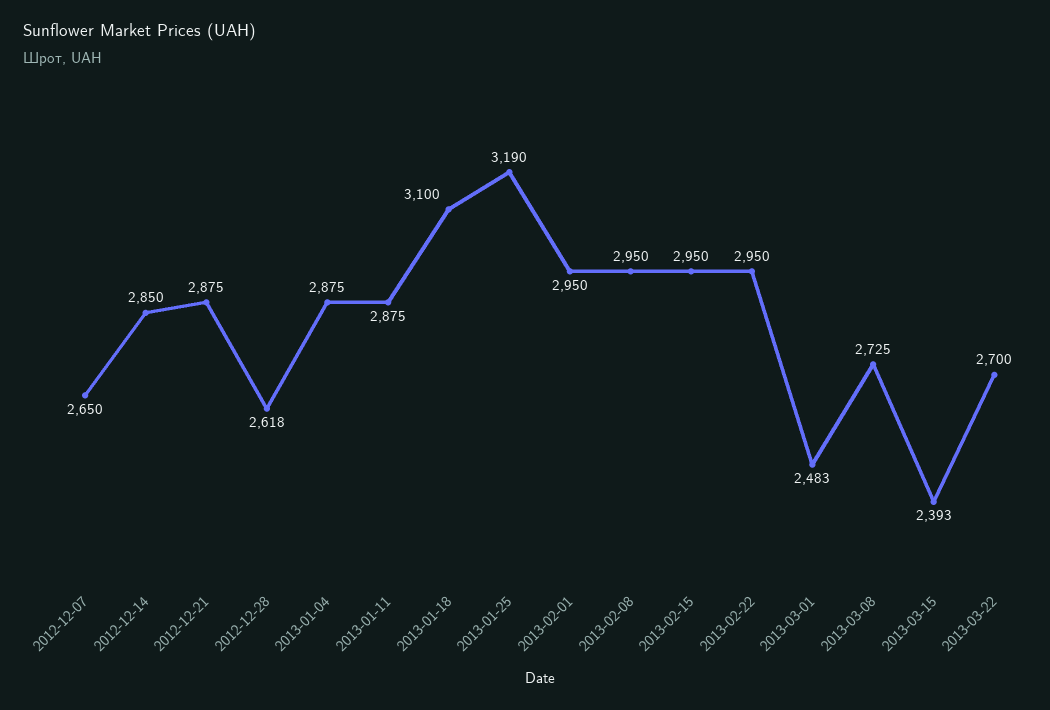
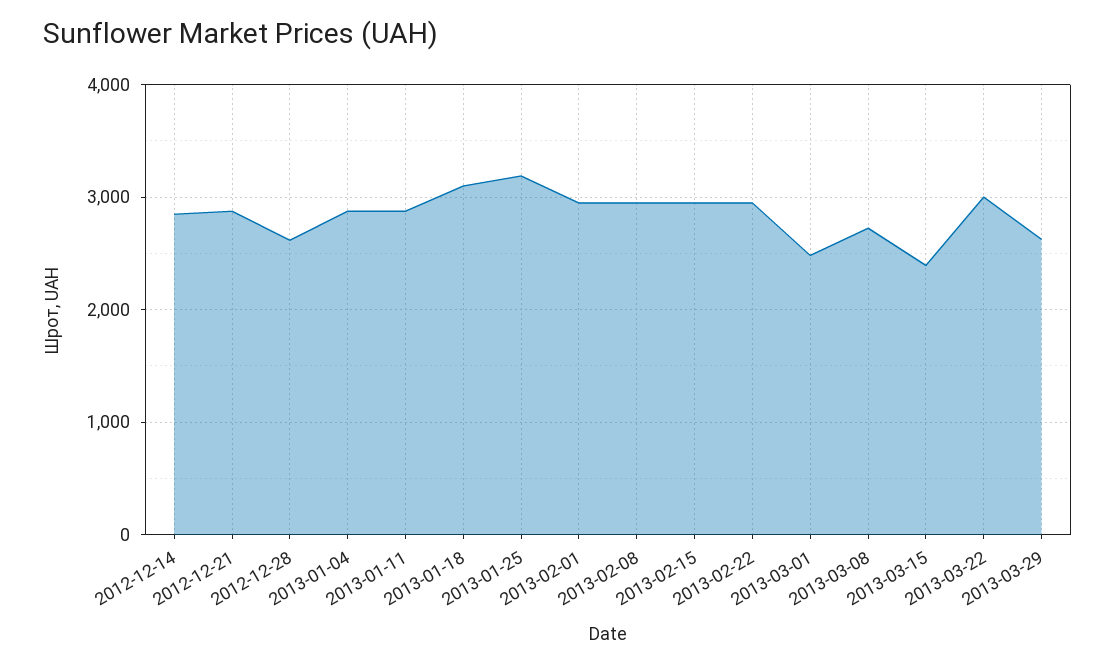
2012-12-07: 2650 -> none
2013-03-22: 2700 -> 3000
2013-03-29: none -> 2600

